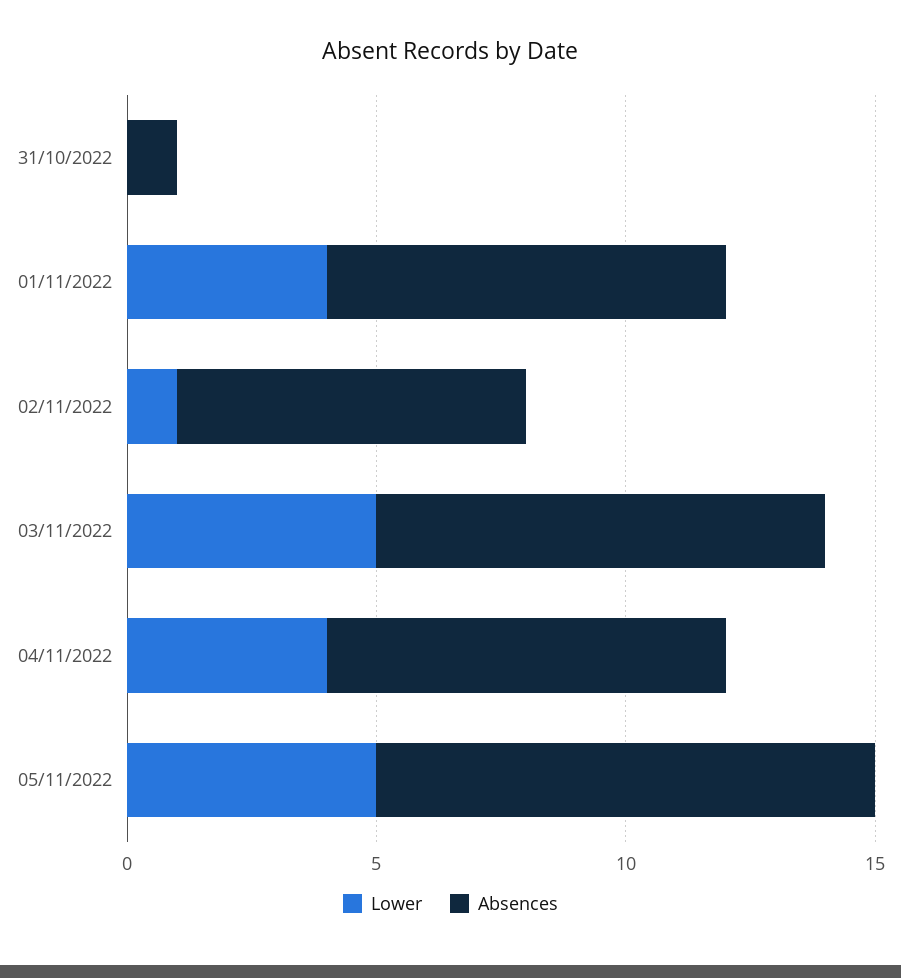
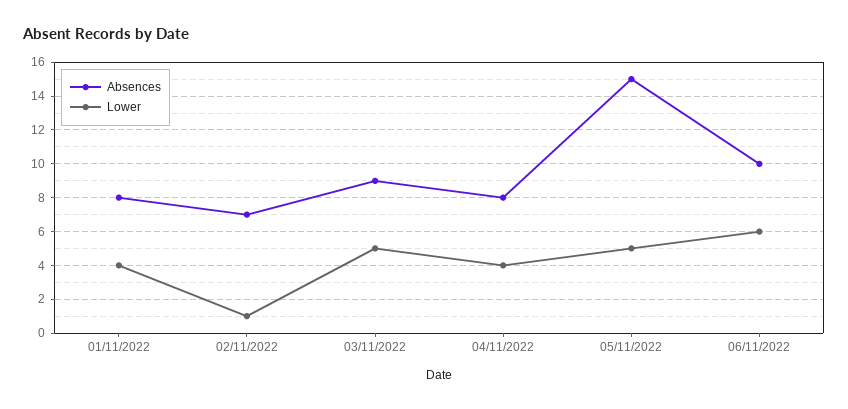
Lower, 31/10/2022: 0 -> none
Absences, 31/10/2022: 1 -> none
Absences, 05/11/2022: 10 -> 15
Absences, 06/11/2022: none -> 10
Lower, 06/11/2022: none -> 6

